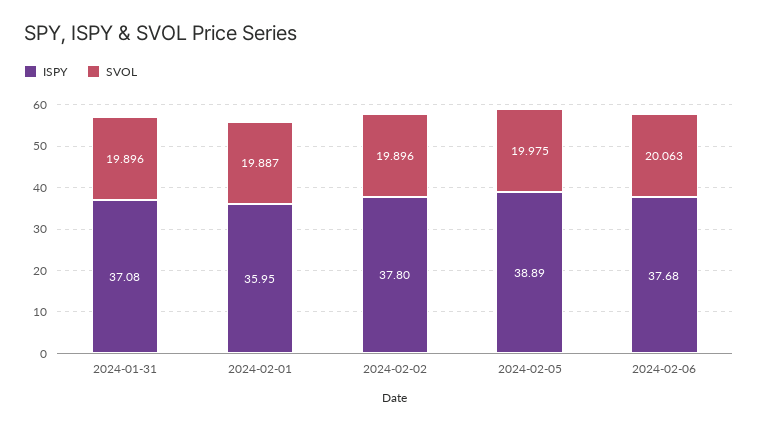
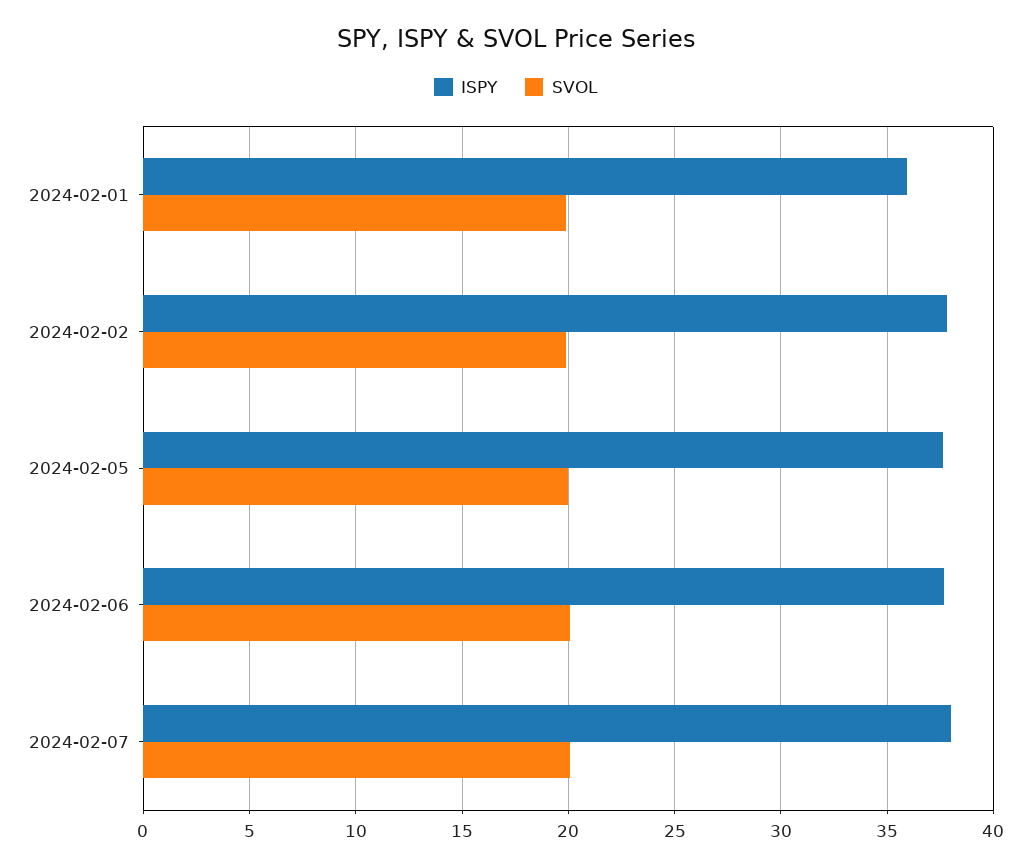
ISPY, 2024-01-31: 37.08 -> none
SVOL, 2024-01-31: 19.896 -> none
ISPY, 2024-02-05: 38.89 -> 37.5
ISPY, 2024-02-07: none -> 38
SVOL, 2024-02-07: none -> 20

